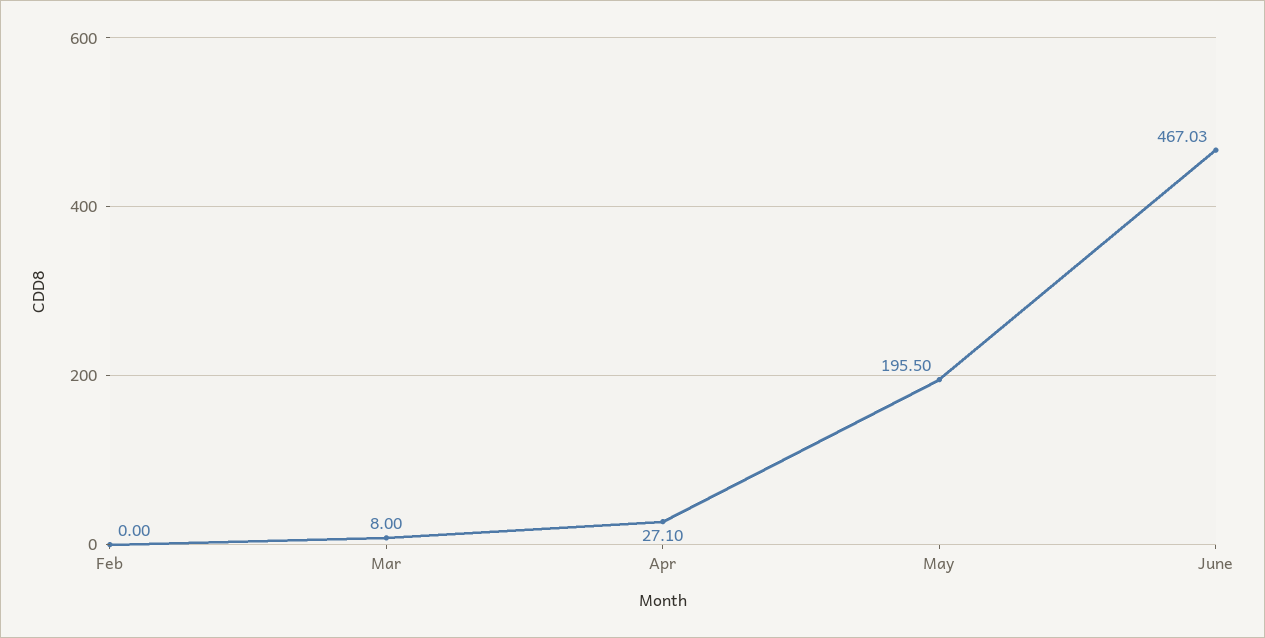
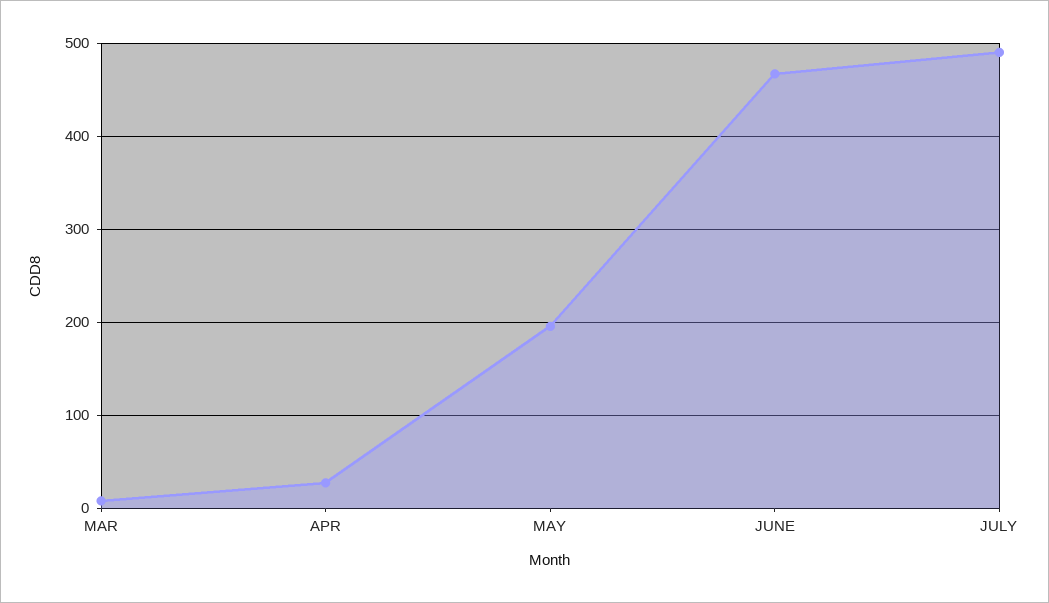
Feb: 0 -> none
JULY: none -> 490

